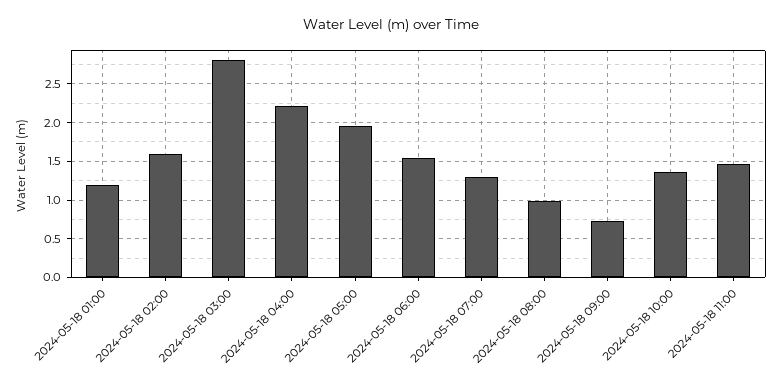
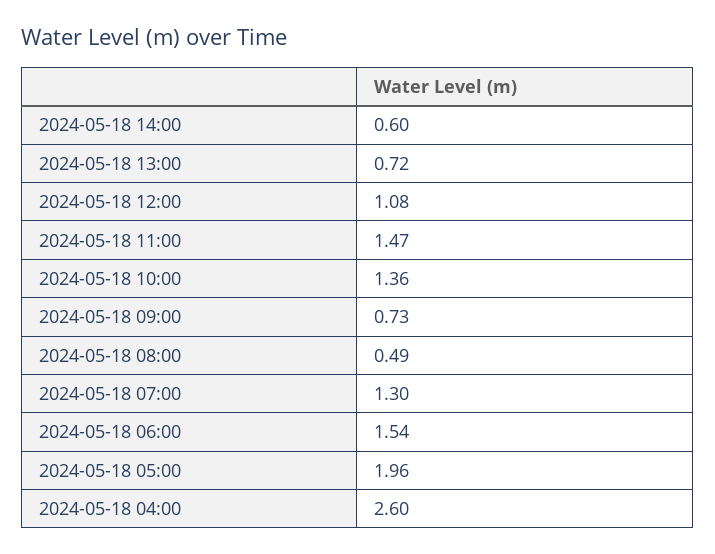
2024-05-18 01:00: 1.2 -> none
2024-05-18 02:00: 1.6 -> none
2024-05-18 03:00: 2.8 -> none
2024-05-18 04:00: 2.2 -> 2.6
2024-05-18 08:00: 1 -> 0.49
2024-05-18 14:00: none -> 0.6
2024-05-18 13:00: none -> 0.72
2024-05-18 12:00: none -> 1.08

